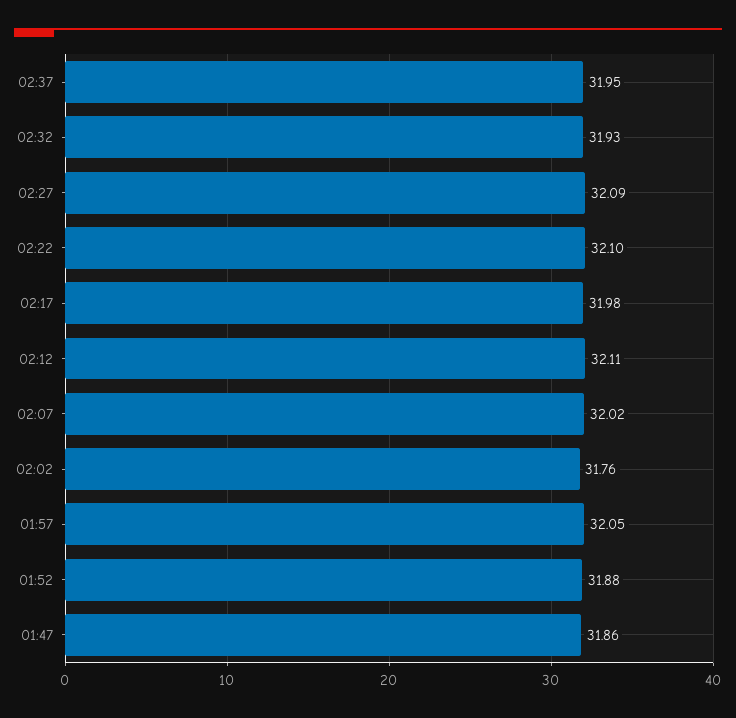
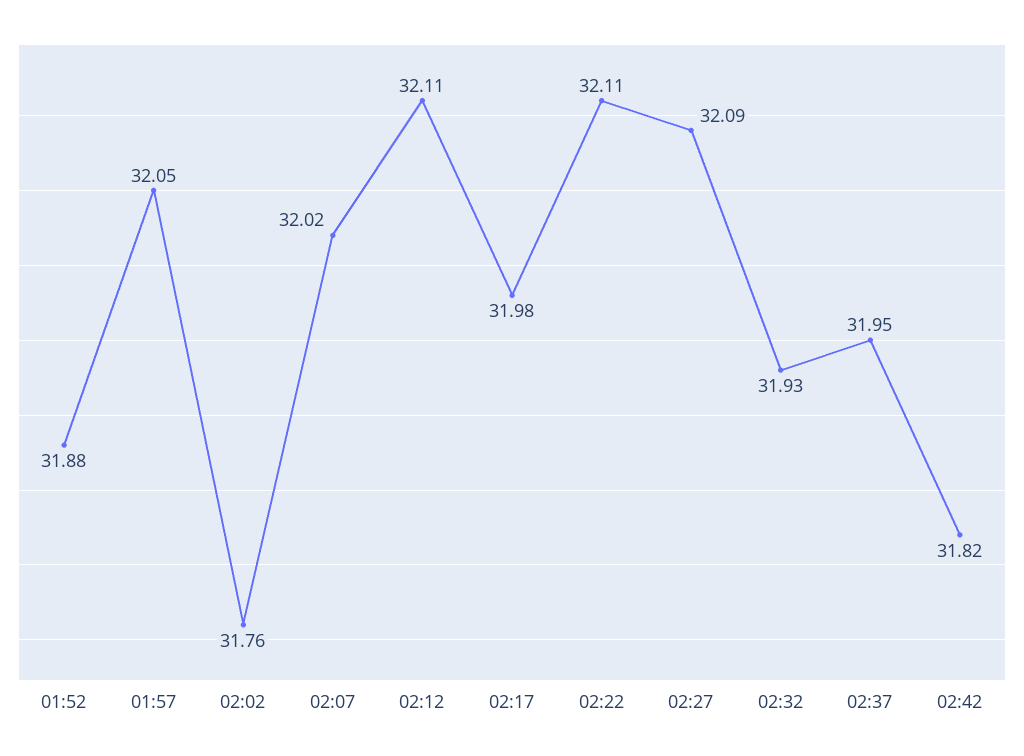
02:22: 32.1 -> 32.11
01:47: 31.86 -> none
02:42: none -> 31.82

